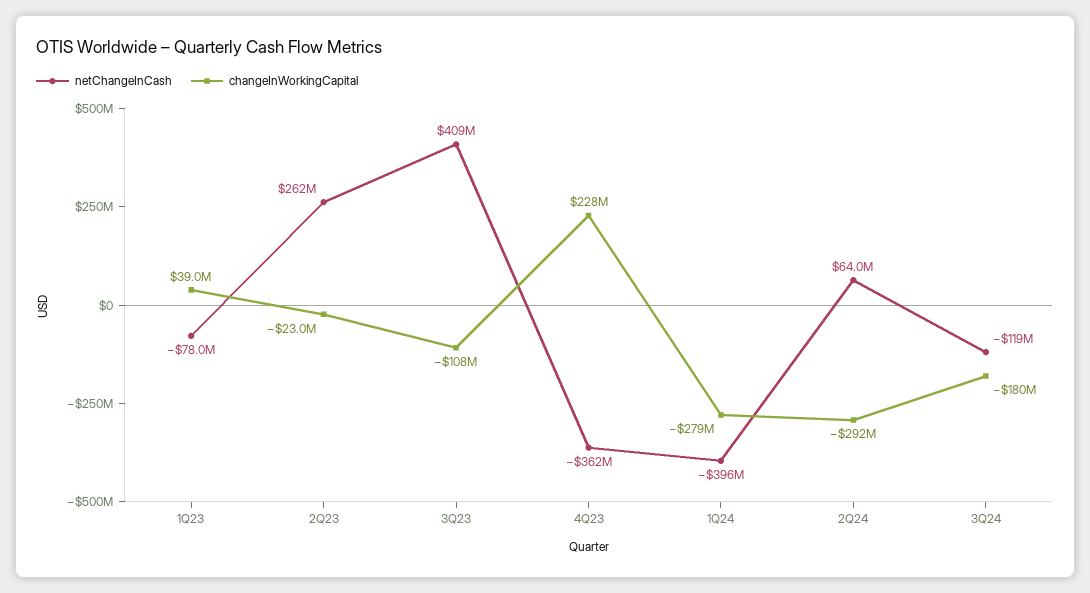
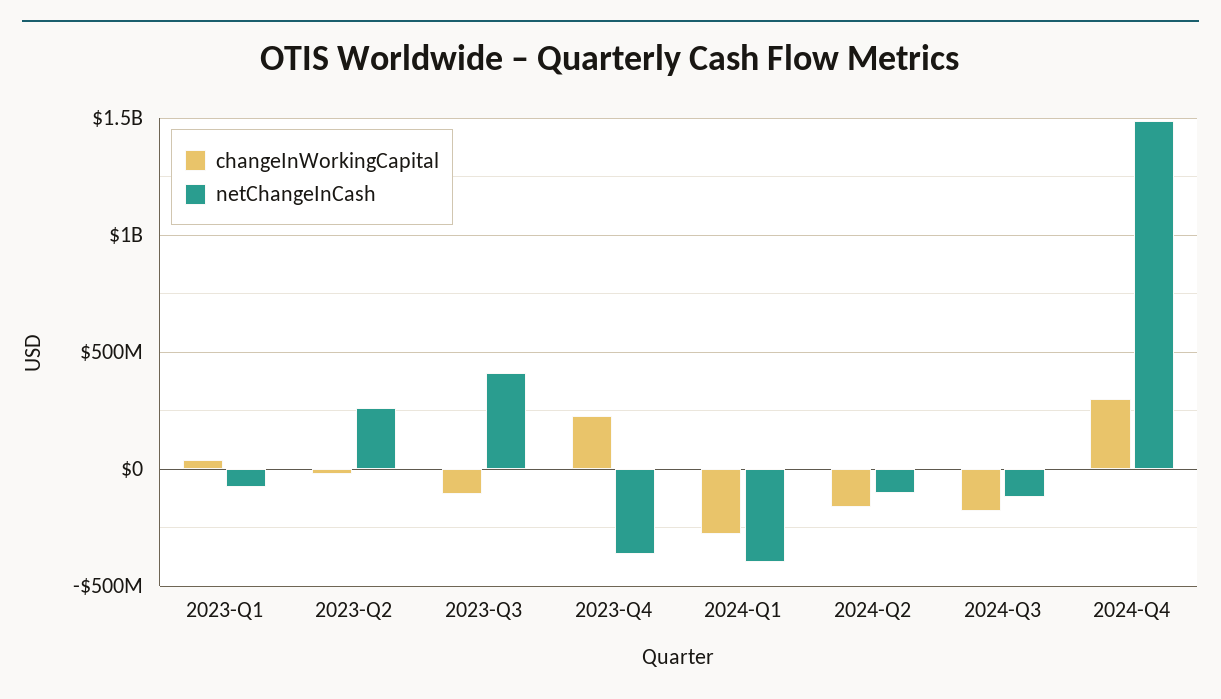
netChangeInCash, 2Q24: 64000000 -> -100000000
changeInWorkingCapital, 2Q24: -292000000 -> -150000000
changeInWorkingCapital, 2024-Q4: none -> 300000000
netChangeInCash, 2024-Q4: none -> 1500000000

